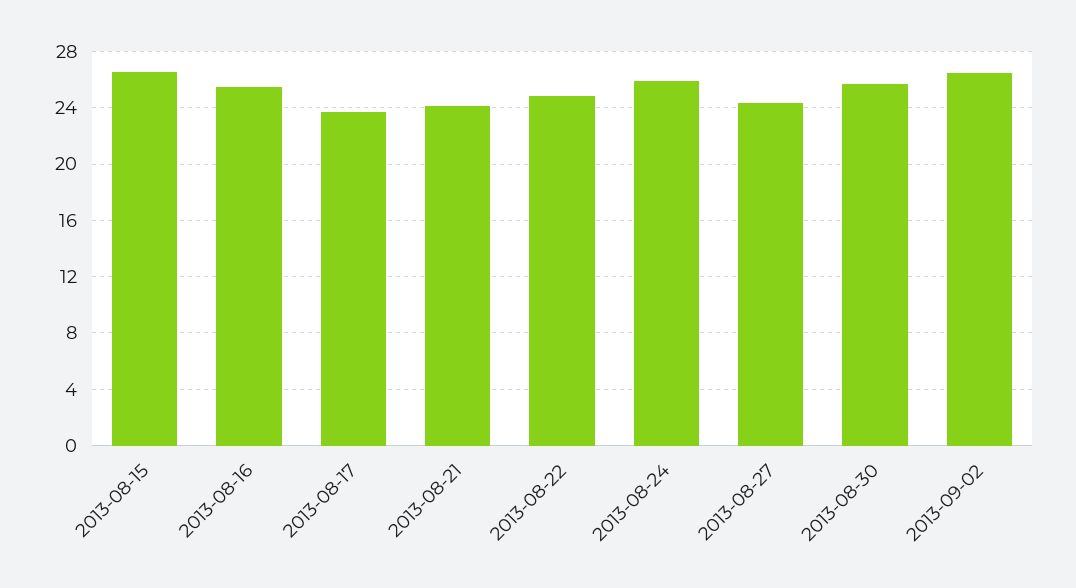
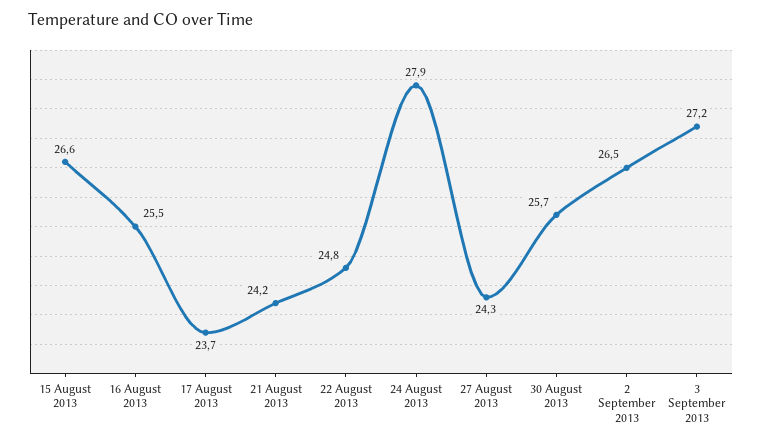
2013-08-24: 26 -> 27.9
3 September 2013: none -> 27.2

